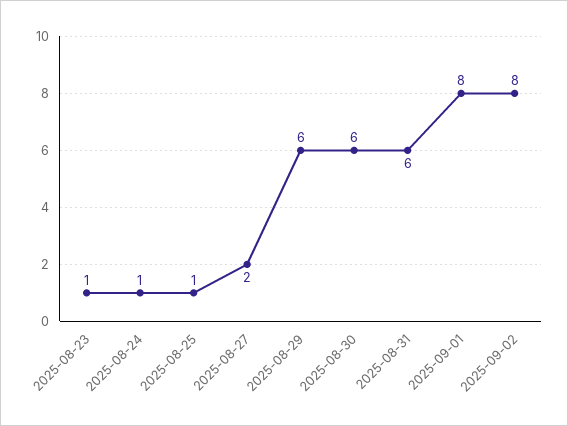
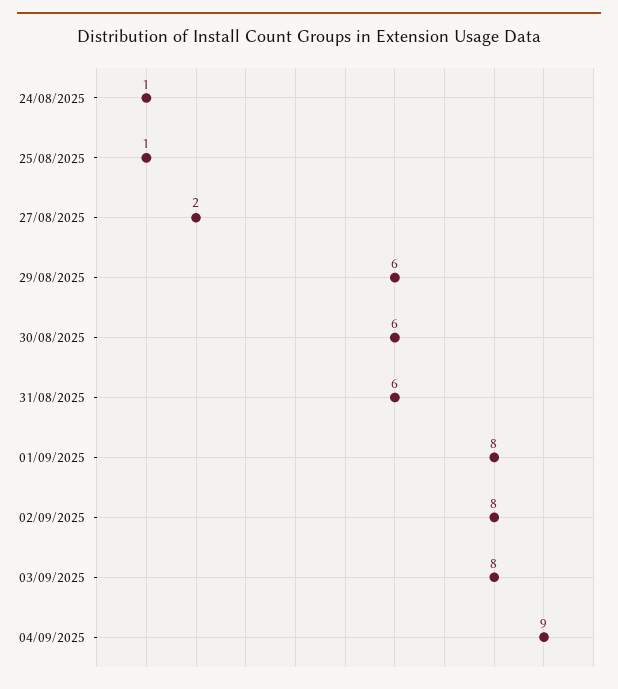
2025-08-23: 1 -> none
03/09/2025: none -> 8
04/09/2025: none -> 9

